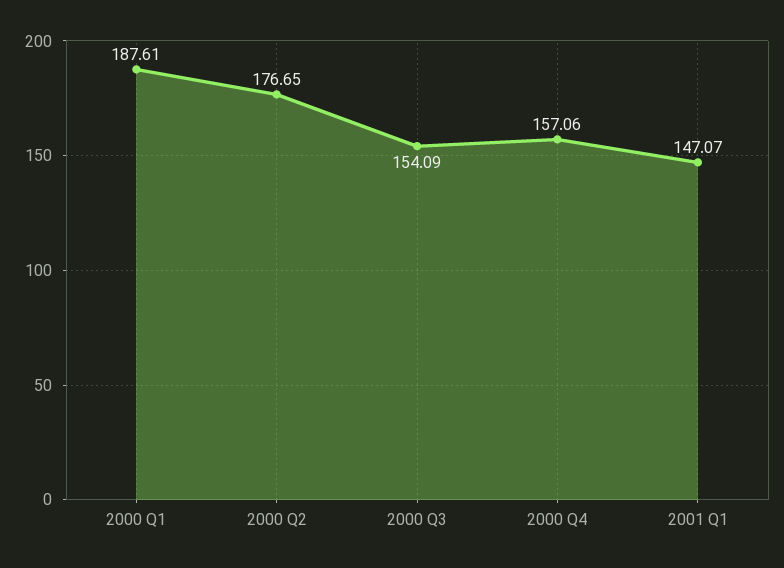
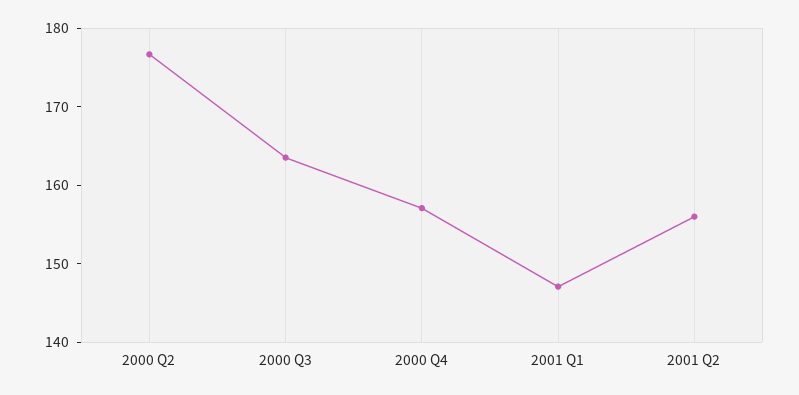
2000 Q1: 187.61 -> none
2000 Q3: 154.09 -> 164
2001 Q2: none -> 156

